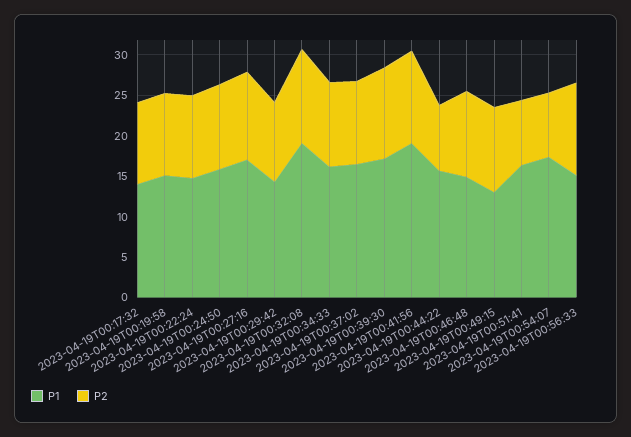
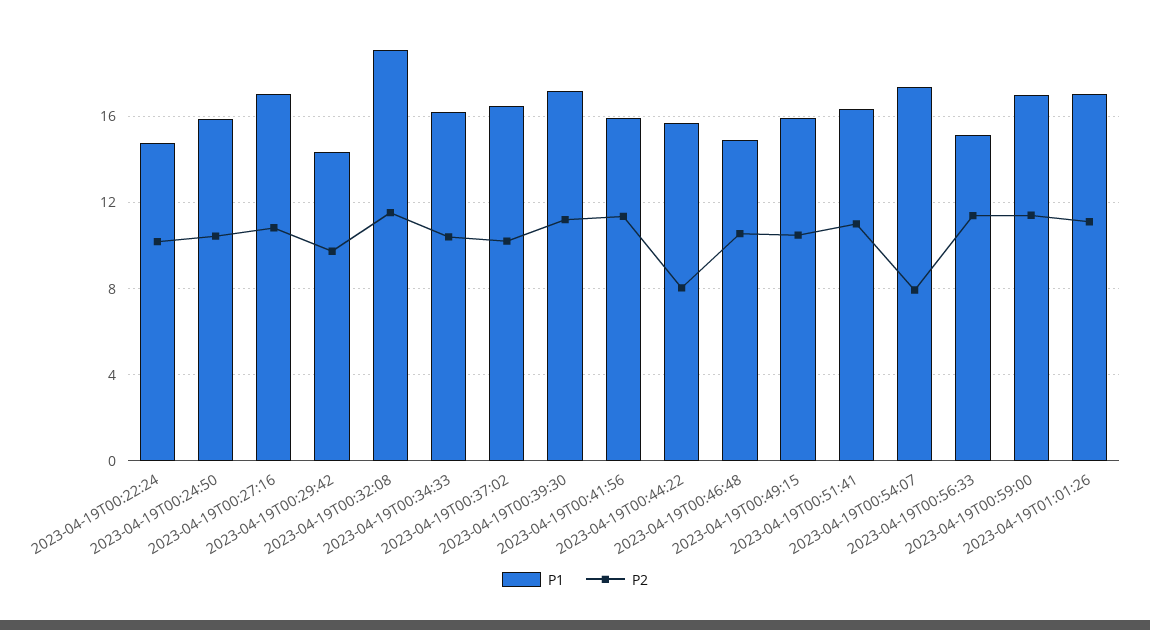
P1, 2023-04-19T00:17:32: 14 -> none
P2, 2023-04-19T00:17:32: 10 -> none
P1, 2023-04-19T00:19:58: 15 -> none
P2, 2023-04-19T00:19:58: 10 -> none
P1, 2023-04-19T00:41:56: 19 -> 16
P1, 2023-04-19T00:49:15: 13 -> 16
P2, 2023-04-19T00:51:41: 8 -> 11
P1, 2023-04-19T00:59:00: none -> 17
P2, 2023-04-19T00:59:00: none -> 11.5
P1, 2023-04-19T01:01:26: none -> 17
P2, 2023-04-19T01:01:26: none -> 11

